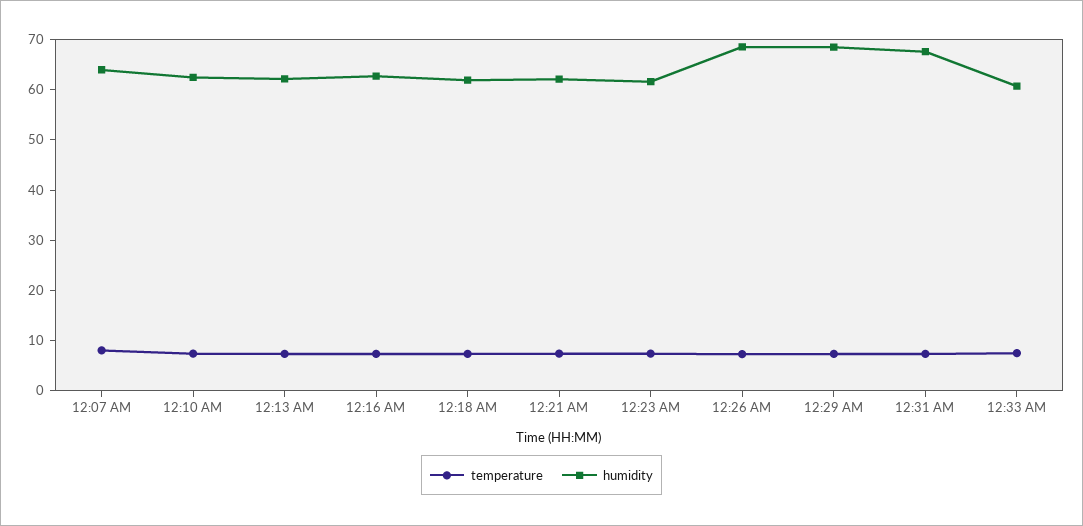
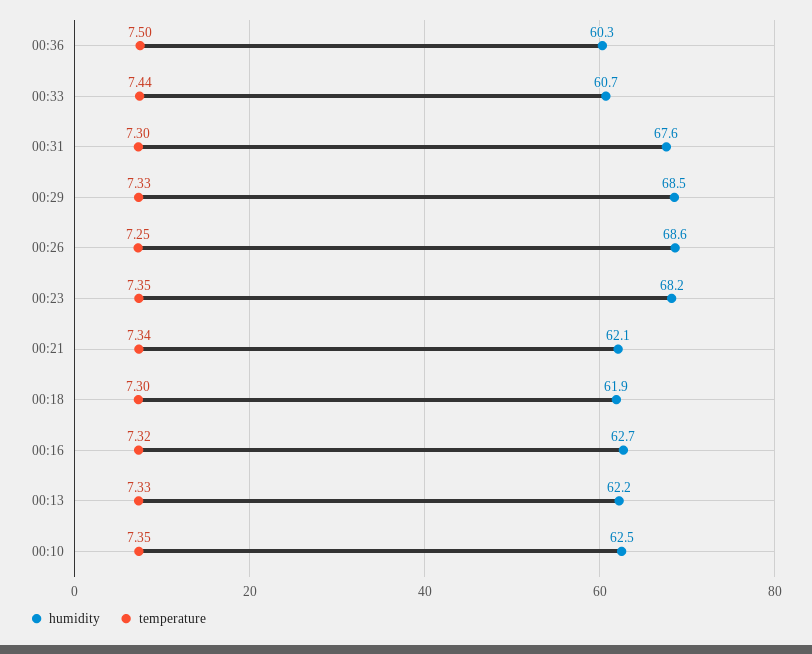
temperature, 12:07 AM: 8 -> none
humidity, 12:07 AM: 64 -> none
humidity, 12:23 AM: 62 -> 68.2
humidity, 00:36: none -> 60.3
temperature, 00:36: none -> 7.5

